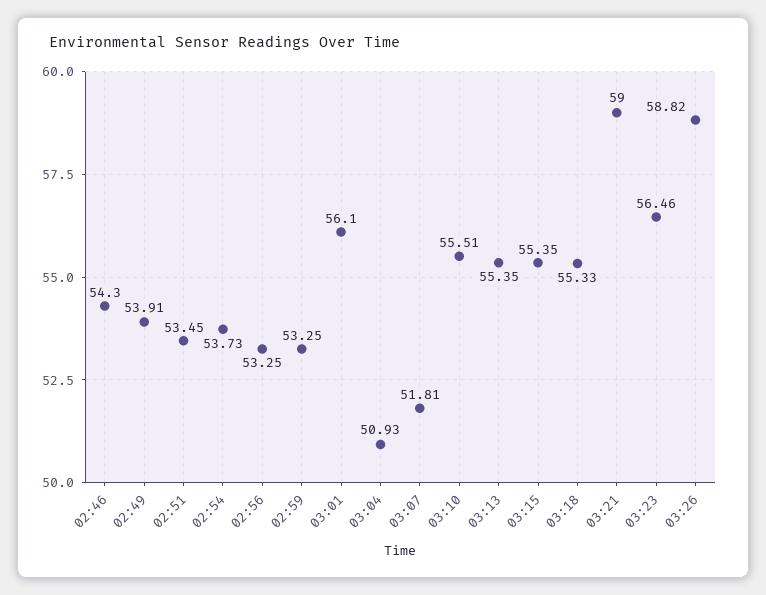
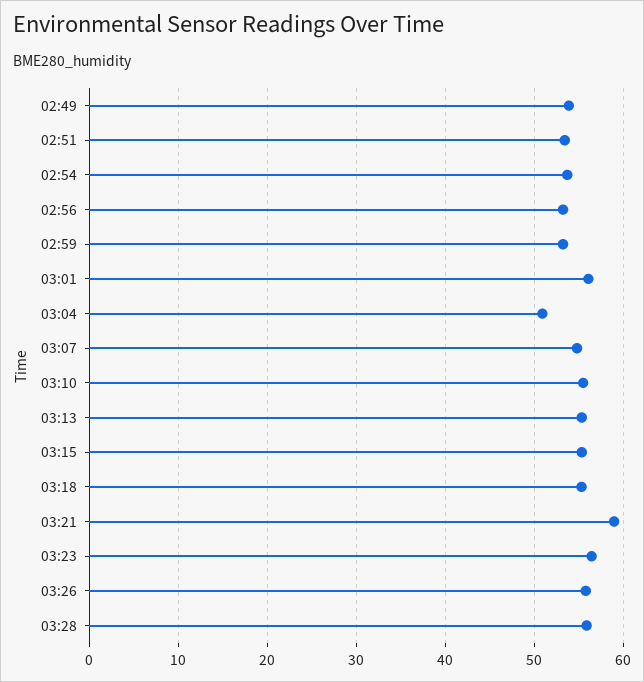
02:46: 54.3 -> none
03:07: 51.81 -> 55
03:26: 58.82 -> 56
03:28: none -> 56

